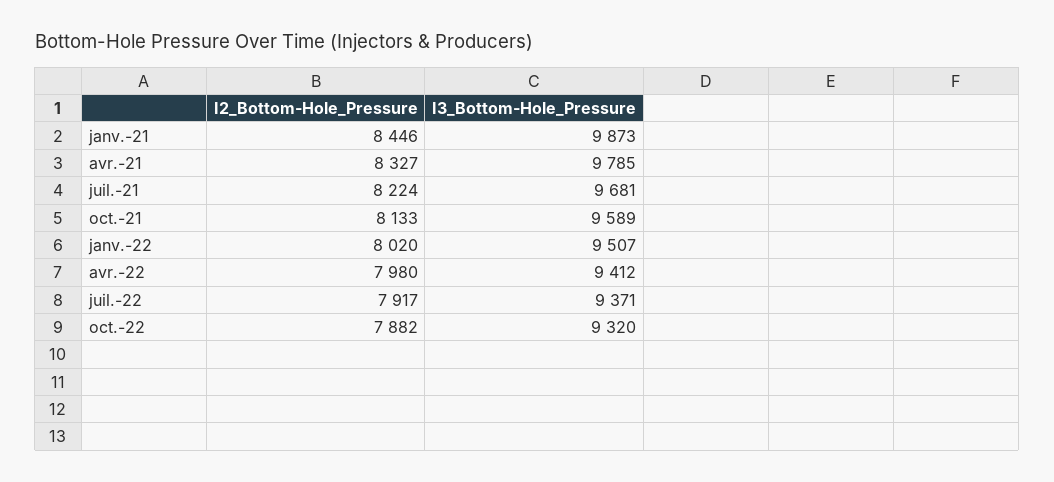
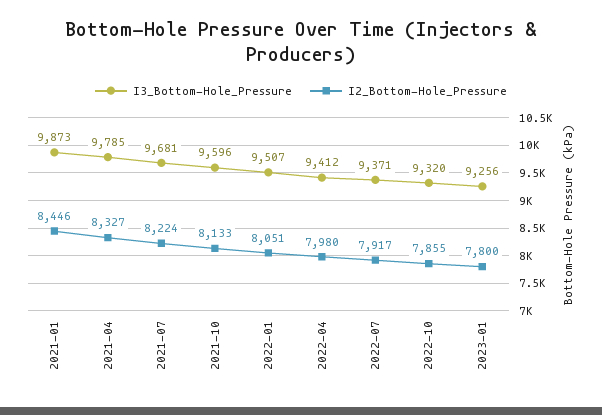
I3_Bottom-Hole_Pressure, oct.-21: 9589 -> 9596
I2_Bottom-Hole_Pressure, janv.-22: 8020 -> 8051
I2_Bottom-Hole_Pressure, oct.-22: 7882 -> 7855
I3_Bottom-Hole_Pressure, 2023-01: none -> 9256
I2_Bottom-Hole_Pressure, 2023-01: none -> 7800

